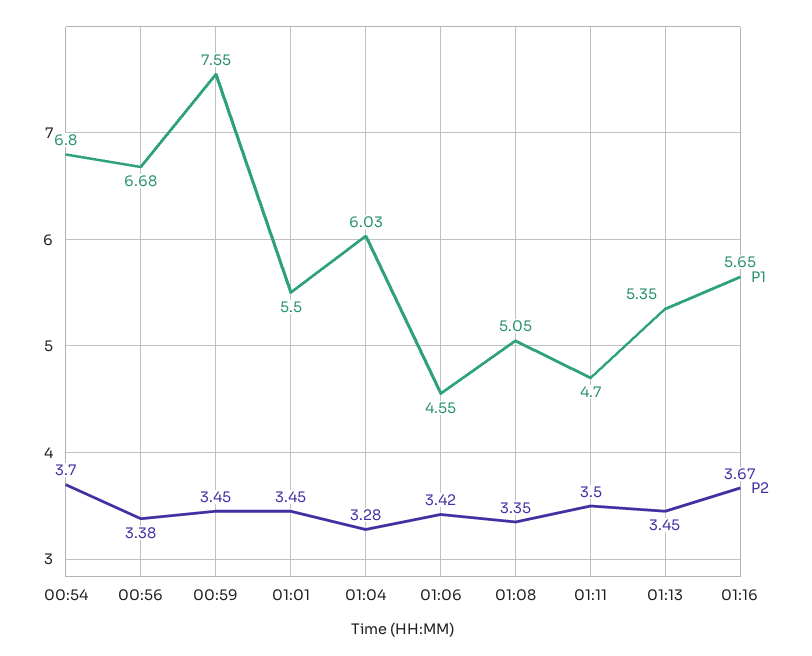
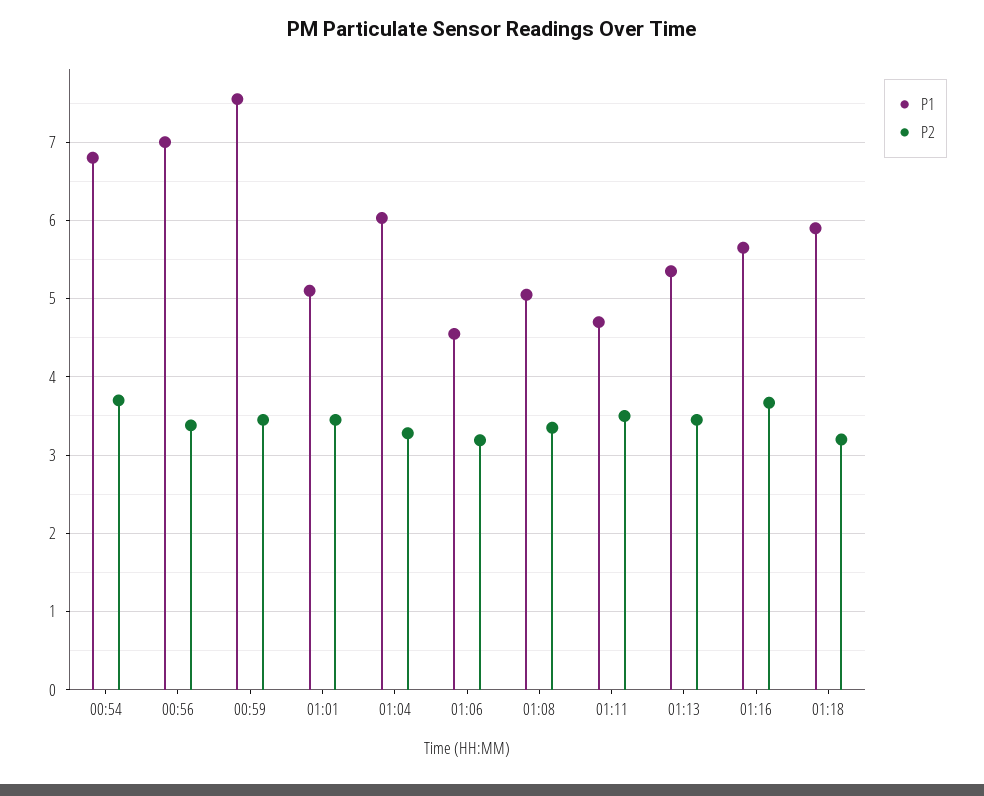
P1, 00:56: 6.68 -> 7
P1, 01:01: 5.5 -> 5.1
P2, 01:06: 3.42 -> 3.2
P1, 01:18: none -> 5.9
P2, 01:18: none -> 3.2

